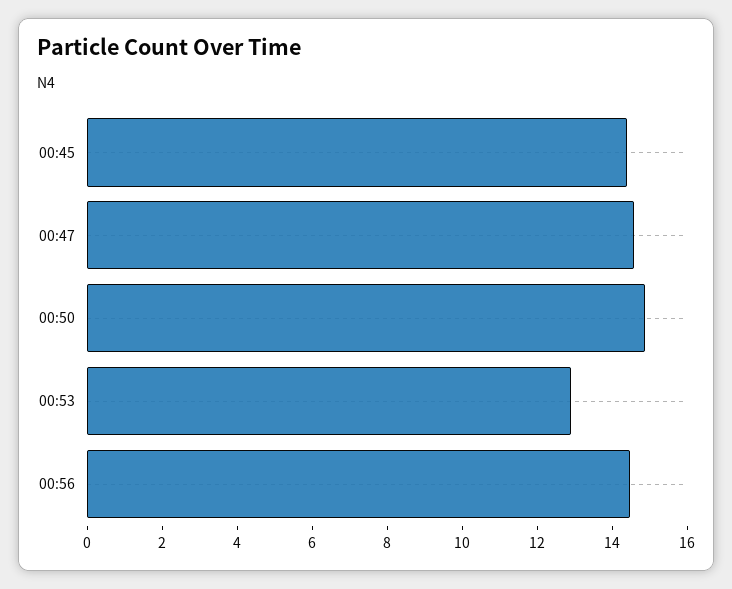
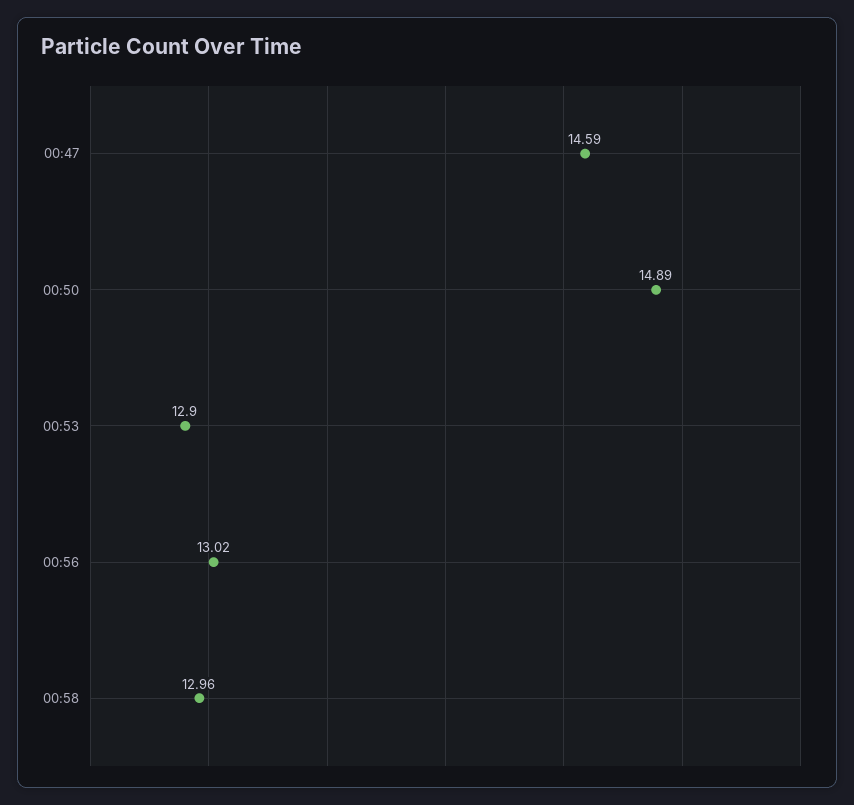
00:45: 14.5 -> none
00:56: 14.5 -> 13.02
00:58: none -> 12.96

